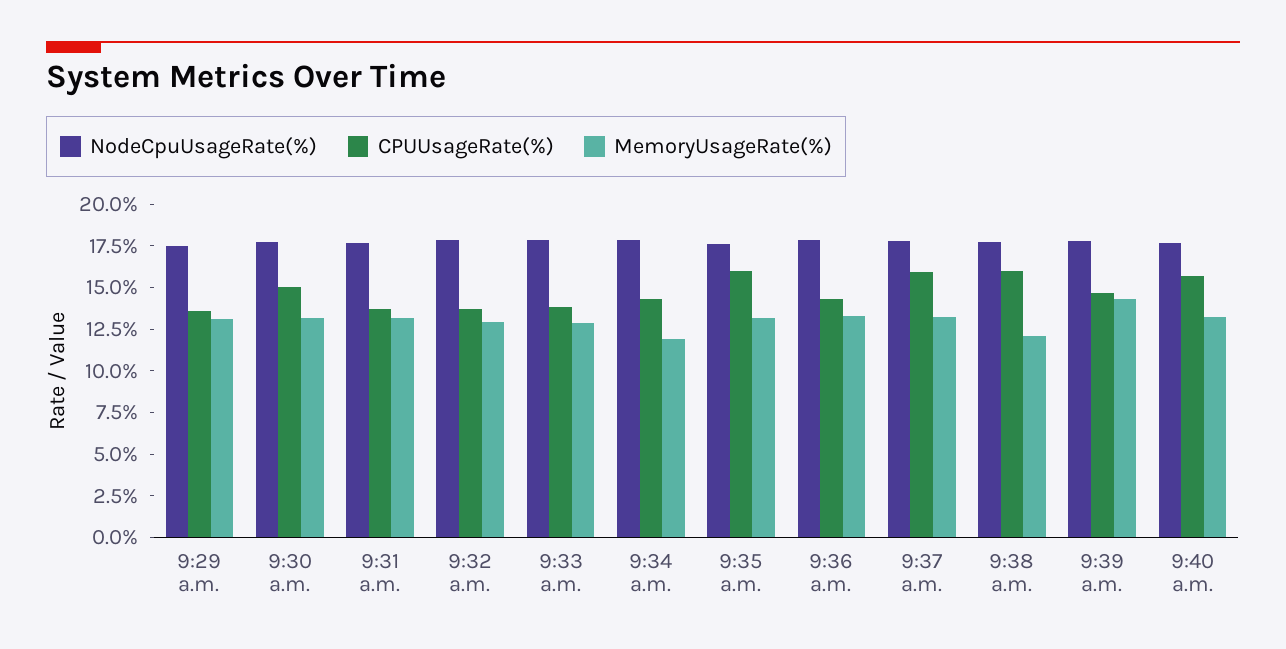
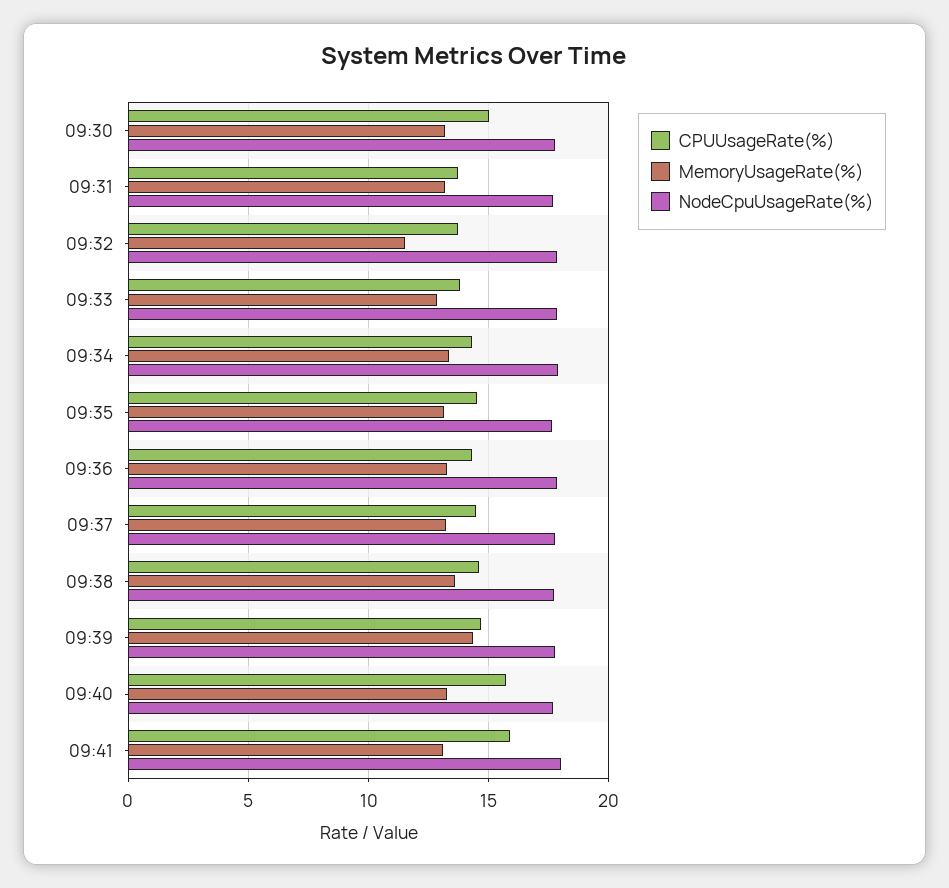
NodeCpuUsageRate(%), 9:29 a.m.: 17.5 -> none
CPUUsageRate(%), 9:29 a.m.: 13.5 -> none
MemoryUsageRate(%), 9:29 a.m.: 13 -> none
MemoryUsageRate(%), 9:32 a.m.: 13 -> 11.5
MemoryUsageRate(%), 9:34 a.m.: 12 -> 13.5
CPUUsageRate(%), 9:35 a.m.: 16 -> 14.5
CPUUsageRate(%), 9:37 a.m.: 16 -> 14.5
CPUUsageRate(%), 9:38 a.m.: 16 -> 14.5
MemoryUsageRate(%), 9:38 a.m.: 12 -> 13.5
CPUUsageRate(%), 09:41: none -> 16
MemoryUsageRate(%), 09:41: none -> 13
NodeCpuUsageRate(%), 09:41: none -> 18

